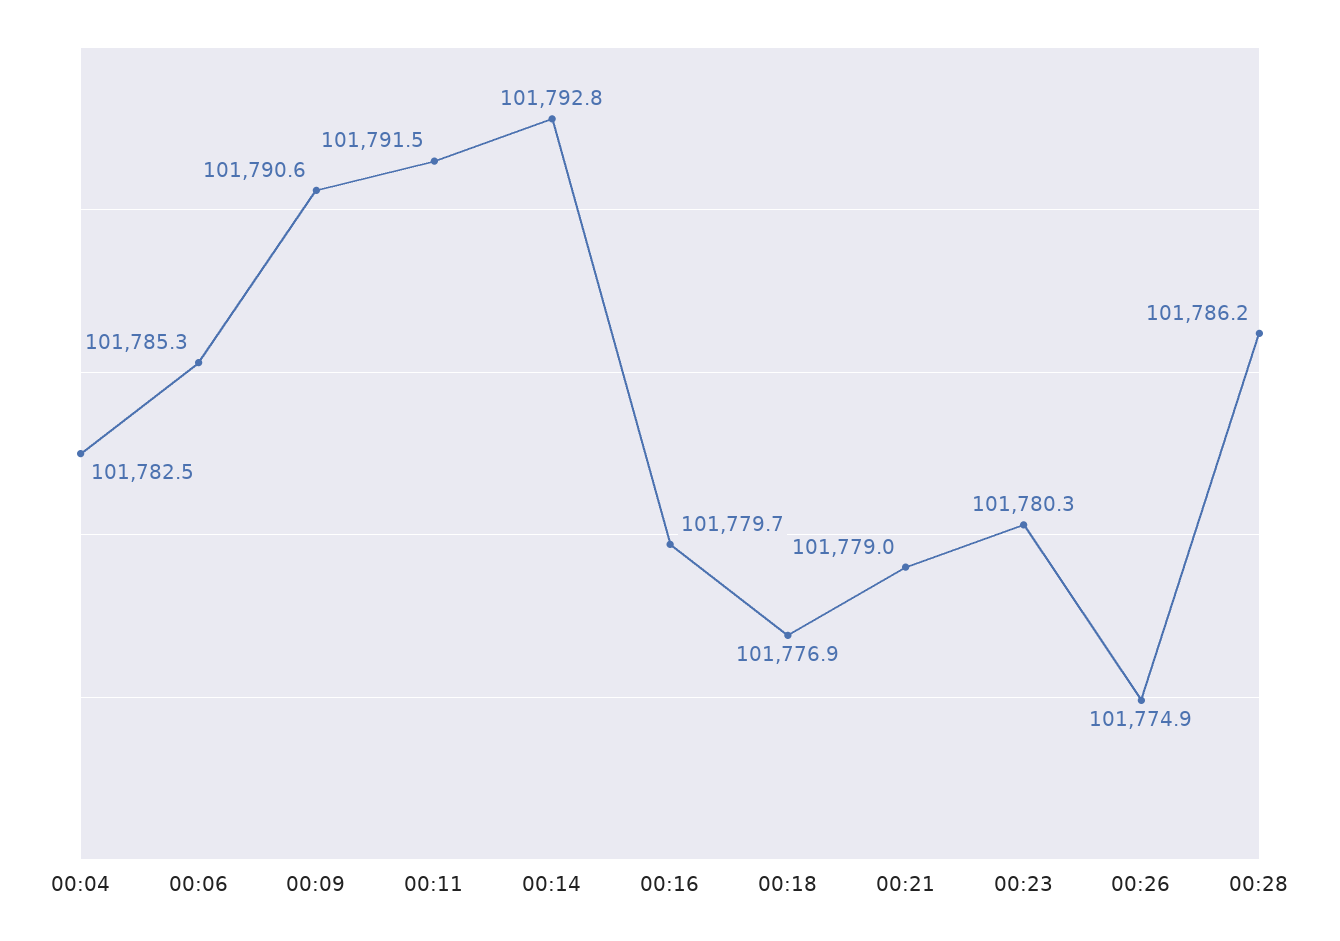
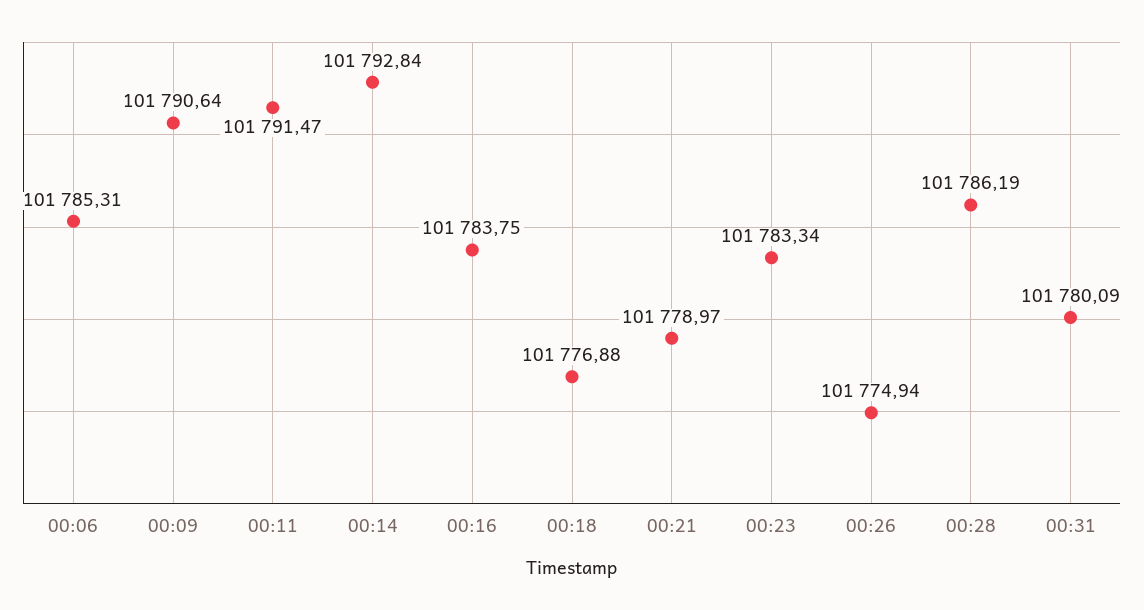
00:04: 101782.5 -> none
00:16: 101779.7 -> 101783.75
00:23: 101780.3 -> 101783.34
00:31: none -> 101780.09

